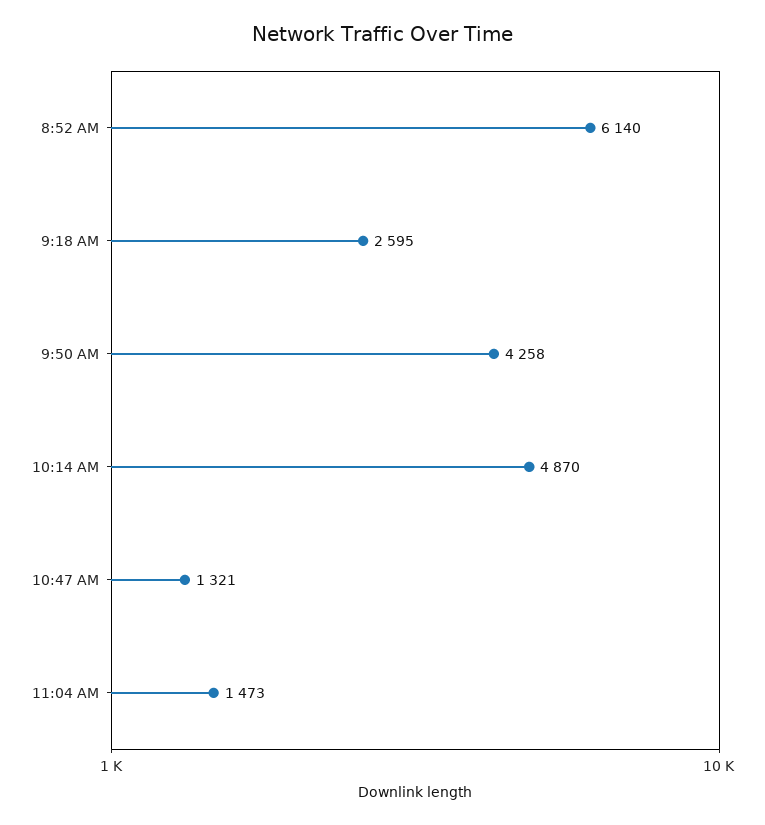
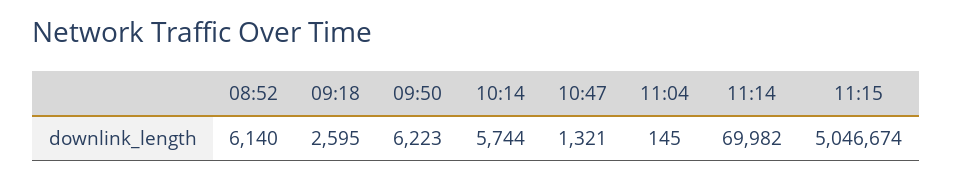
9:50 AM: 4258 -> 6223
10:14 AM: 4870 -> 5744
11:04 AM: 1473 -> 145
11:14: none -> 69982
11:15: none -> 5046674

